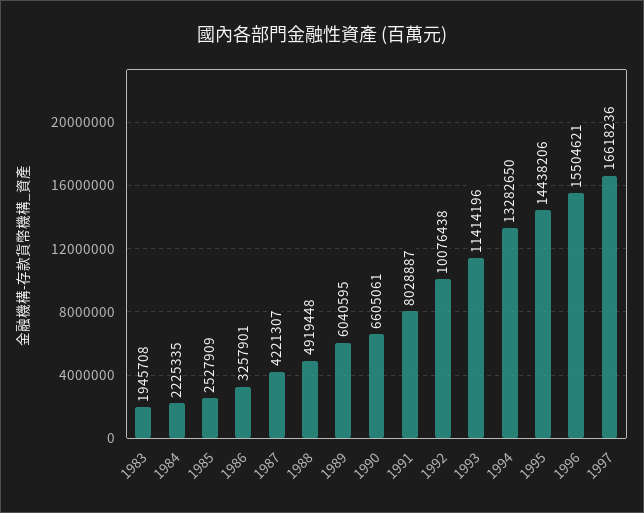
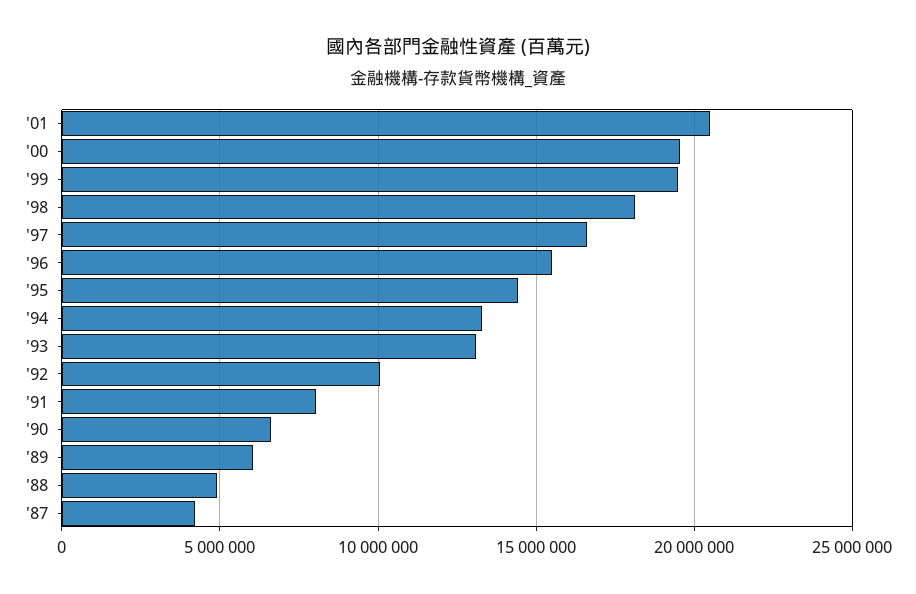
1983: 1945708 -> none
1984: 2225335 -> none
1985: 2527909 -> none
1986: 3257901 -> none
1993: 11414196 -> 13000000
'01: none -> 20500000
'00: none -> 19500000
'99: none -> 19500000
'98: none -> 18000000

